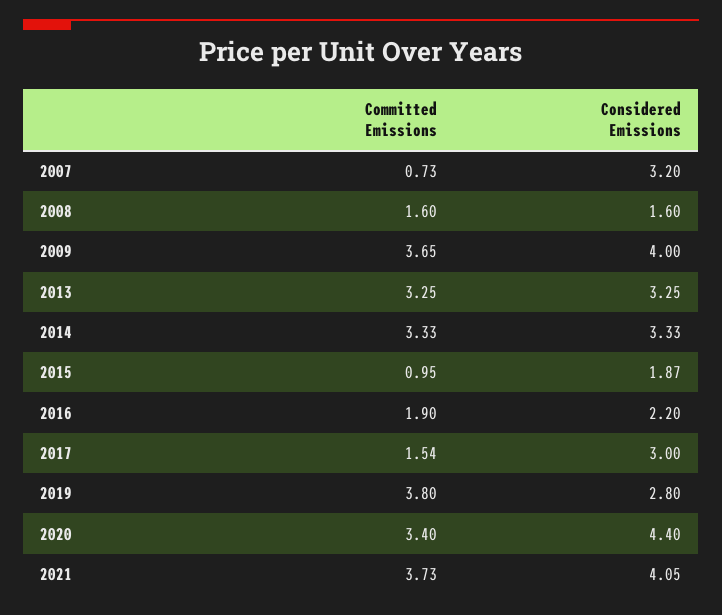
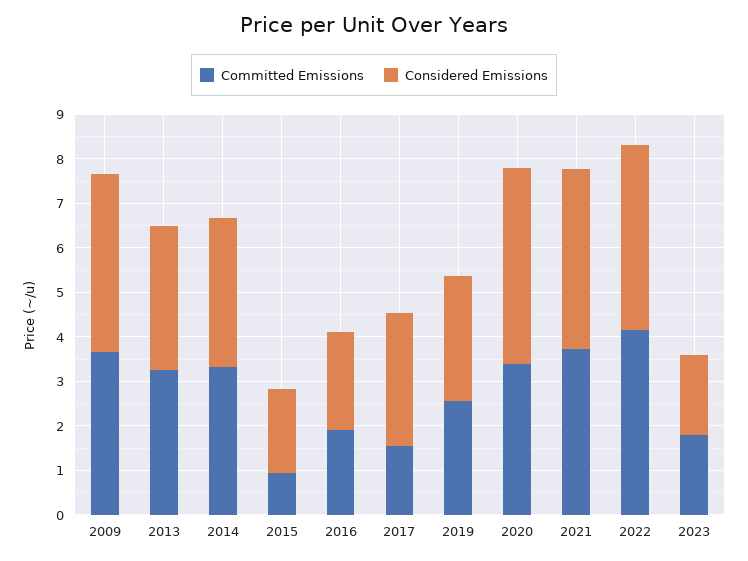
Committed Emissions, 2007: 0.73 -> none
Considered Emissions, 2007: 3.2 -> none
Committed Emissions, 2008: 1.6 -> none
Considered Emissions, 2008: 1.6 -> none
Committed Emissions, 2019: 3.8 -> 2.6
Committed Emissions, 2022: none -> 4.2
Considered Emissions, 2022: none -> 4.2
Committed Emissions, 2023: none -> 1.8
Considered Emissions, 2023: none -> 1.8

